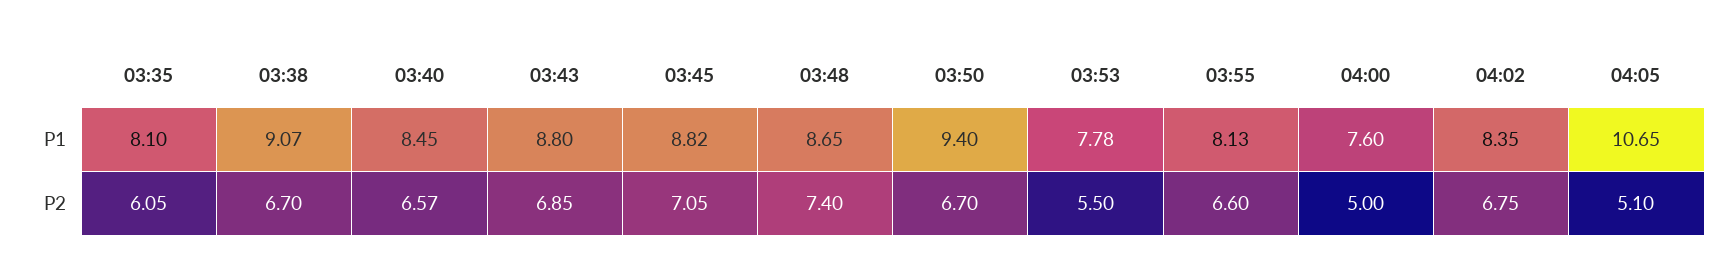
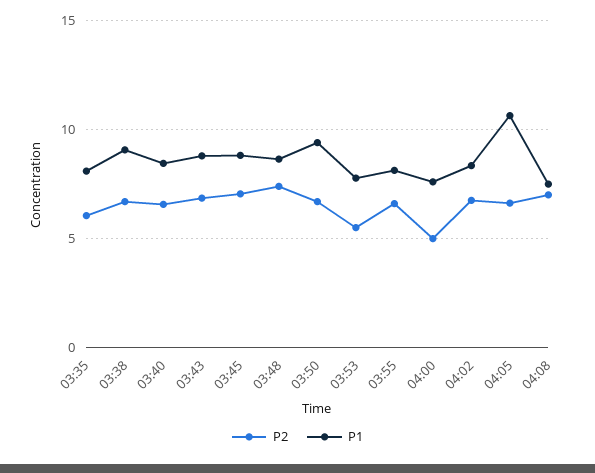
P2, 04:05: 5.1 -> 6.5
P2, 04:08: none -> 7
P1, 04:08: none -> 7.5

